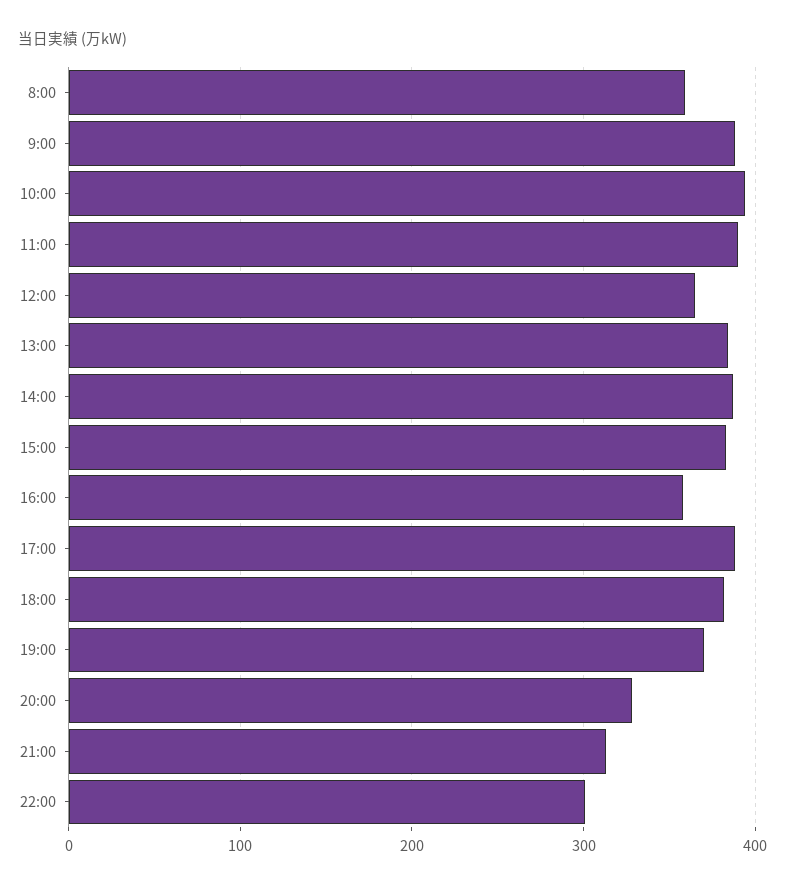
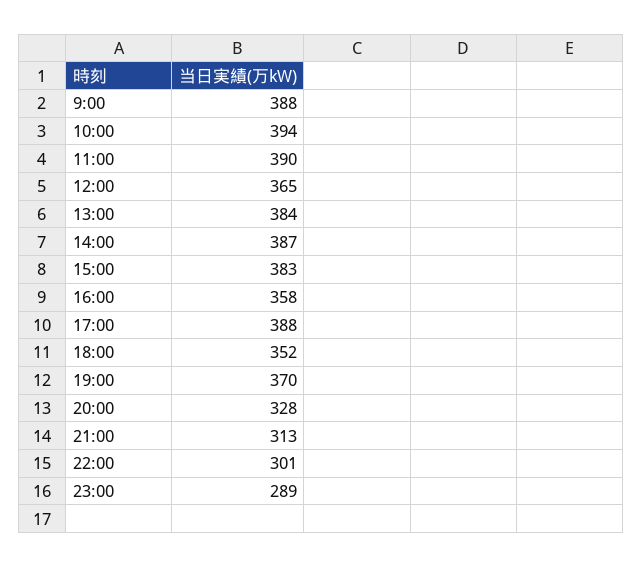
8:00: 360 -> none
18:00: 380 -> 352
23:00: none -> 289

